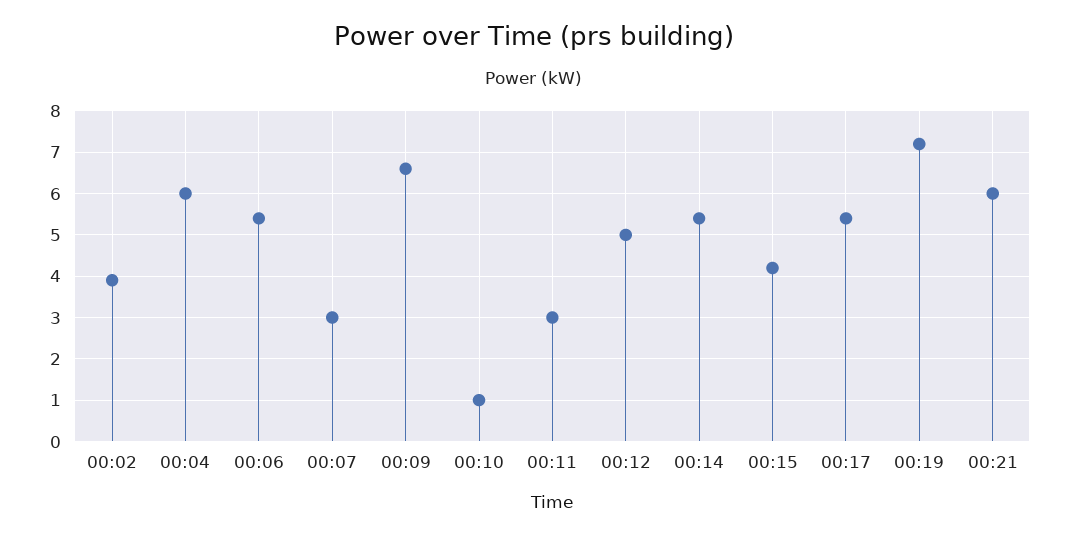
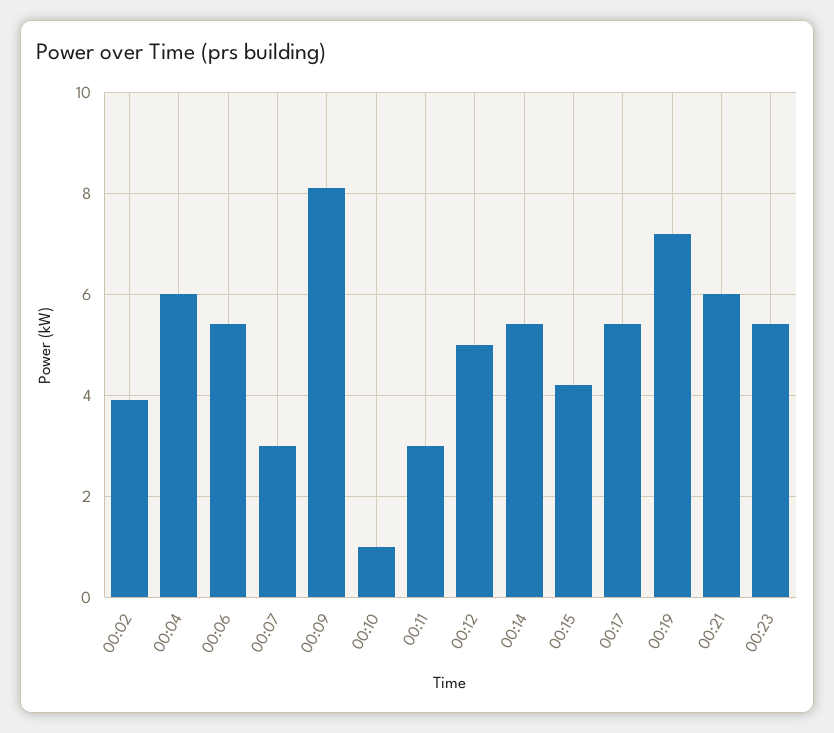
00:09: 6.5 -> 8
00:23: none -> 5.5

